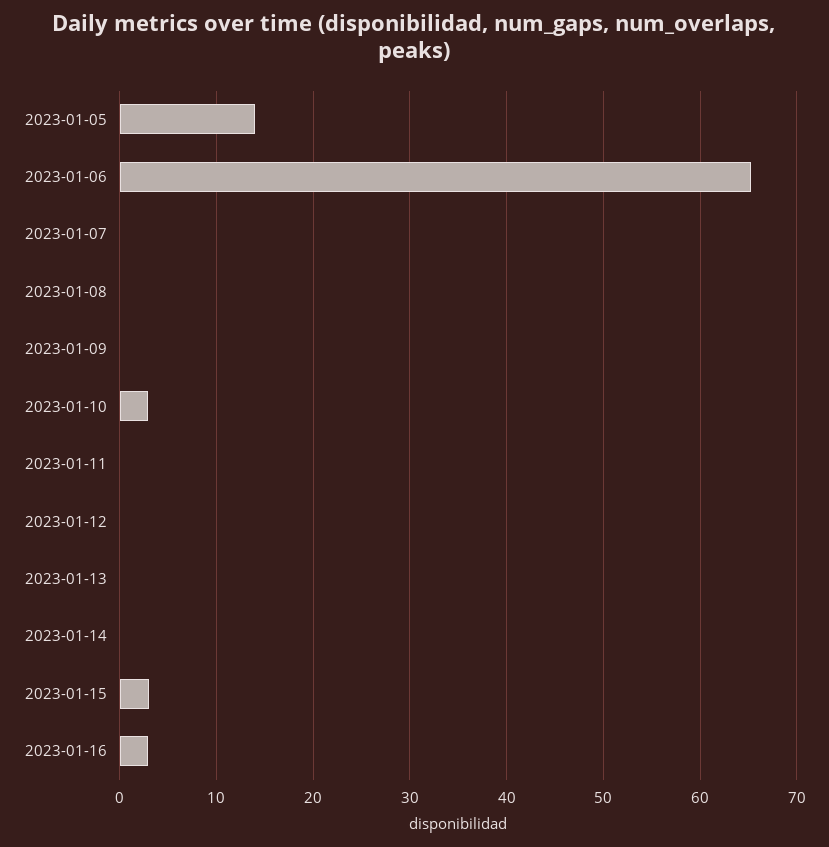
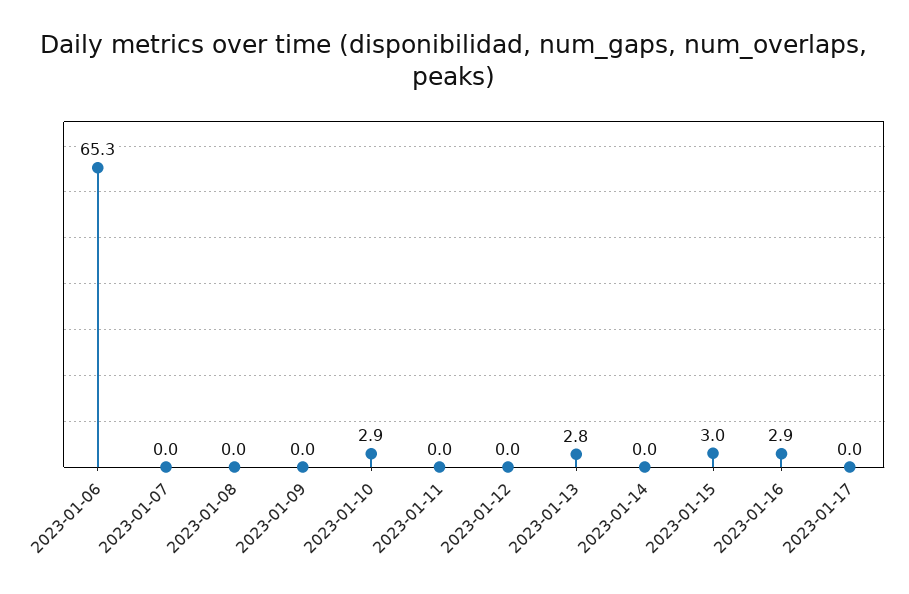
2023-01-05: 14 -> none
2023-01-13: 0 -> 2.8
2023-01-17: none -> 0

